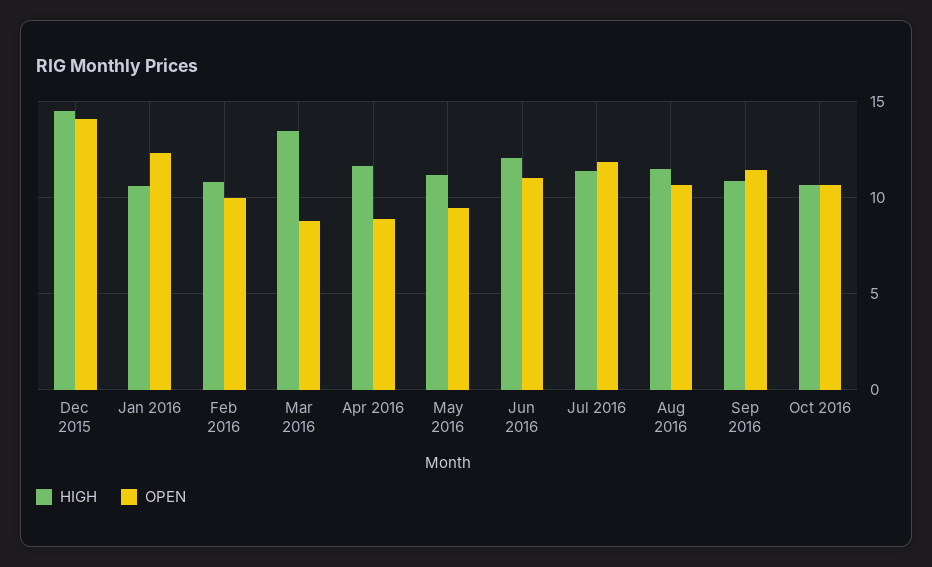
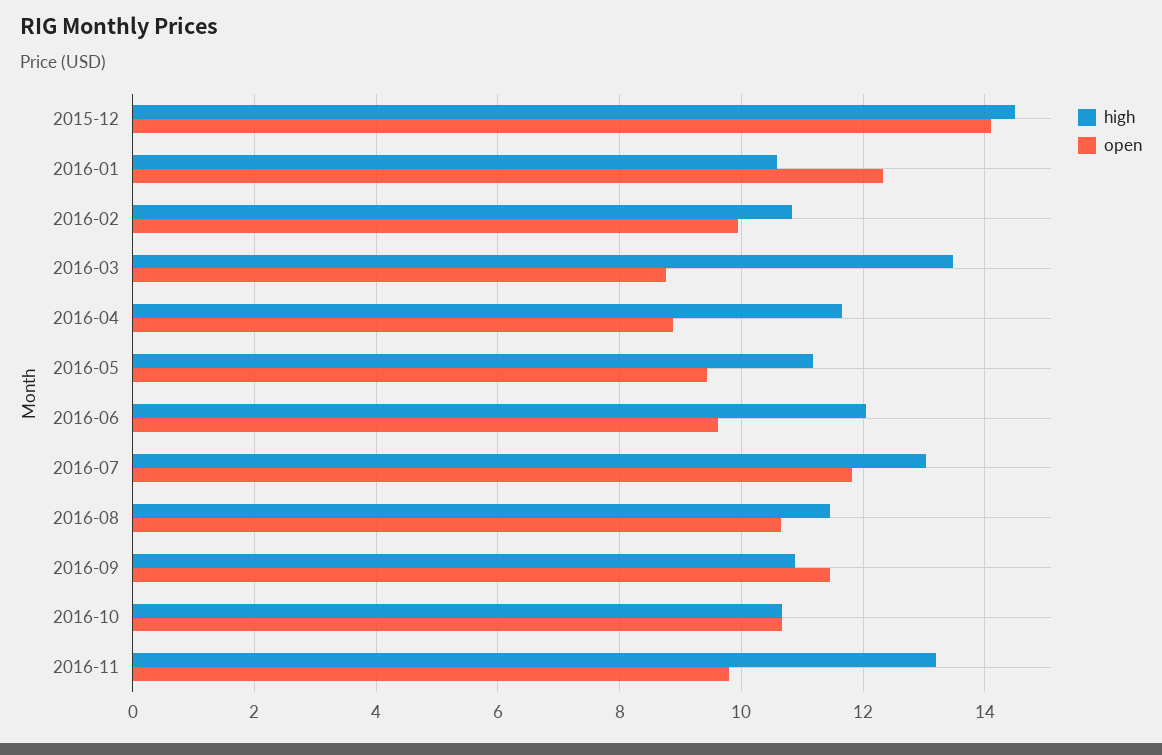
OPEN, Jun 2016: 11 -> 9.6
HIGH, Jul 2016: 11.5 -> 13
HIGH, 2016-11: none -> 13.2
OPEN, 2016-11: none -> 9.8

